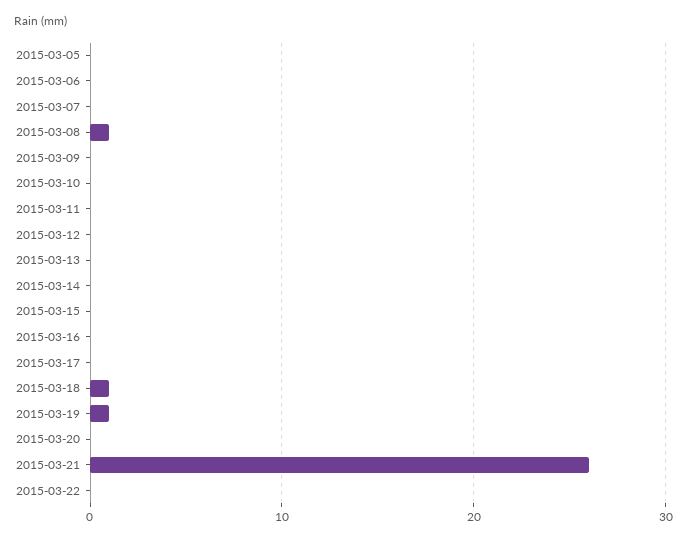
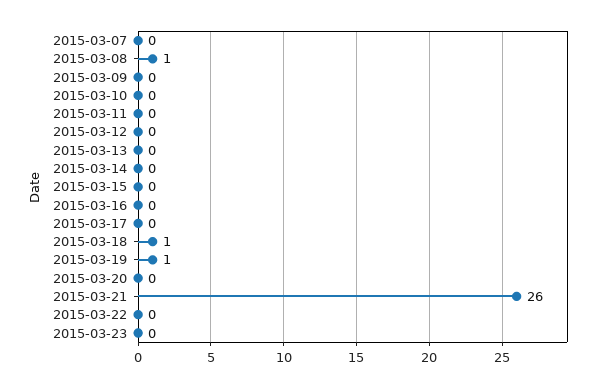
2015-03-05: 0 -> none
2015-03-06: 0 -> none
2015-03-23: none -> 0

